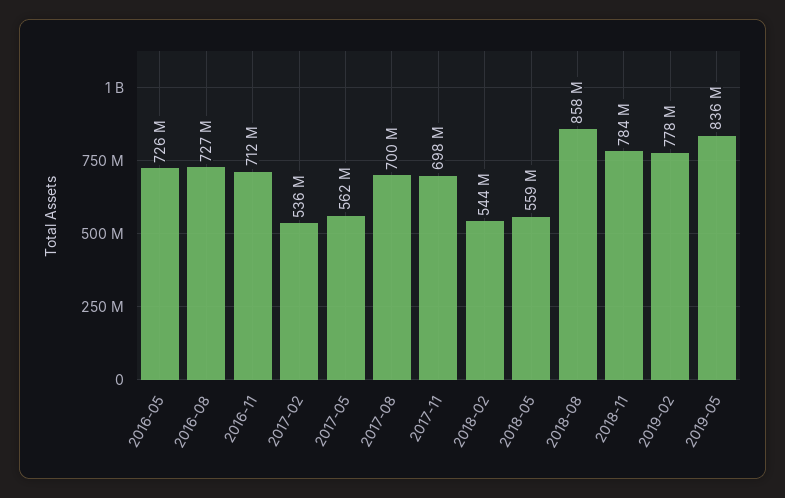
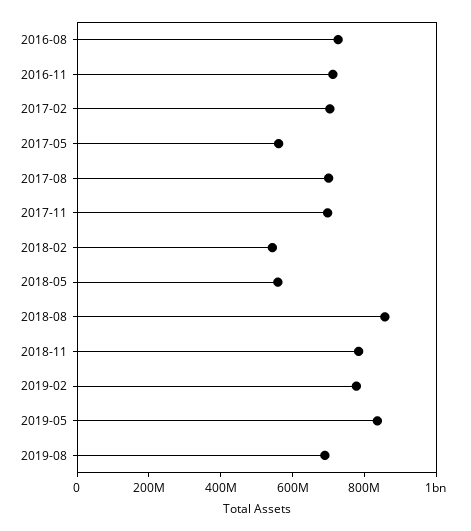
2016-05: 726000000 -> none
2017-02: 536000000 -> 700000000
2019-08: none -> 700000000

